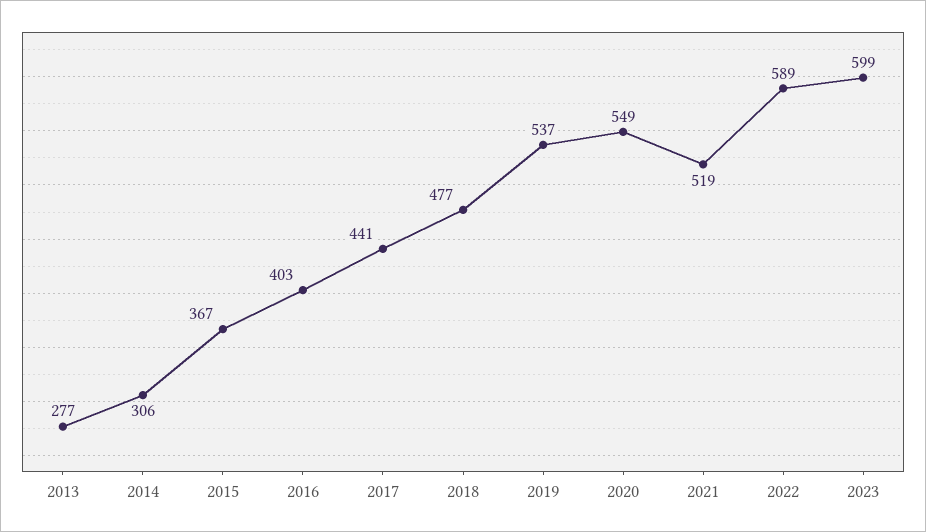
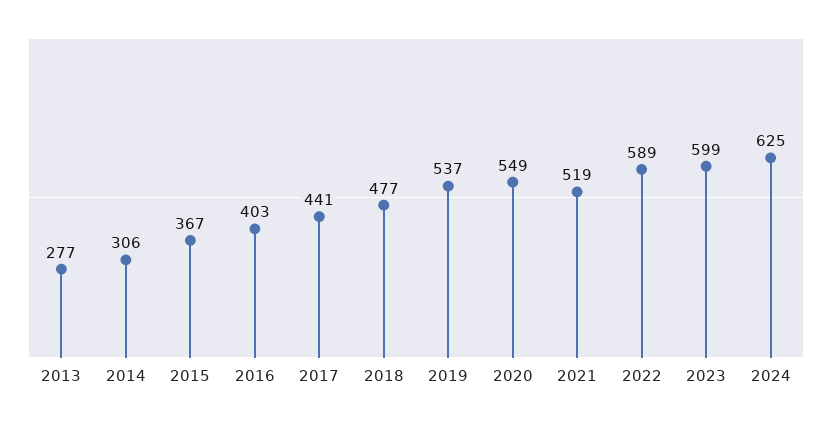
2024: none -> 625

